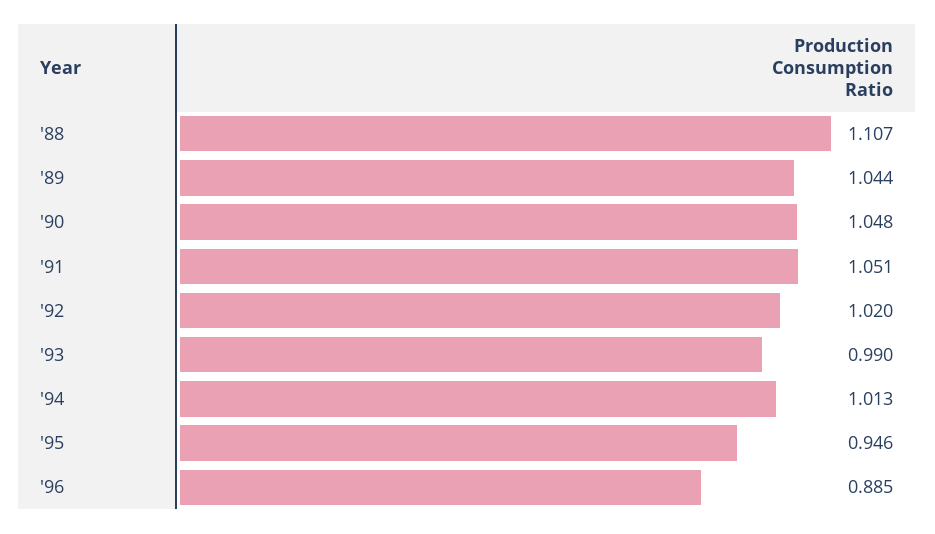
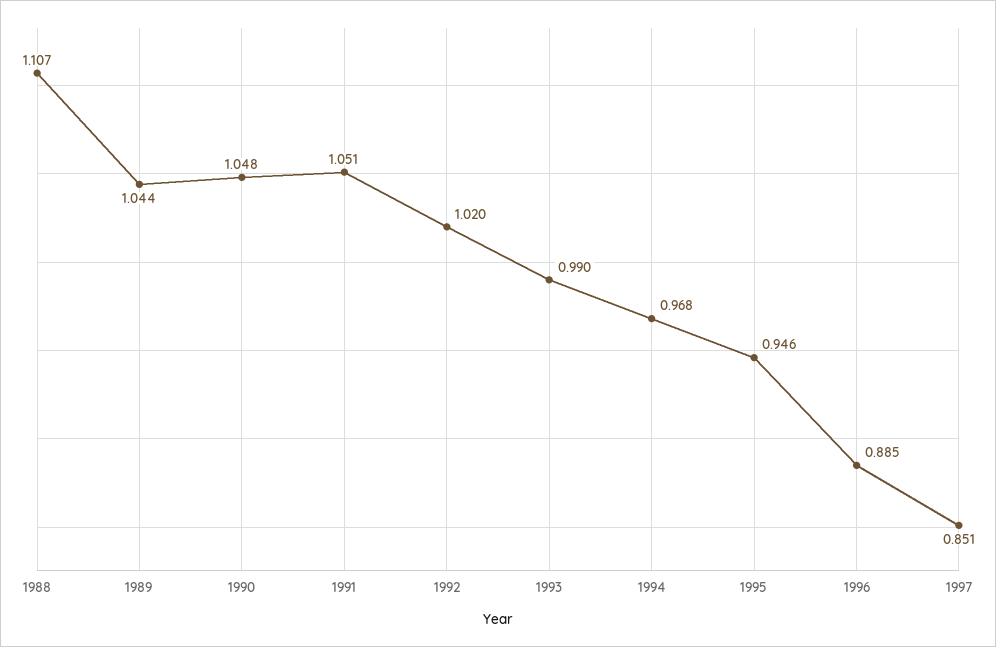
'94: 1.013 -> 0.968
1997: none -> 0.851

